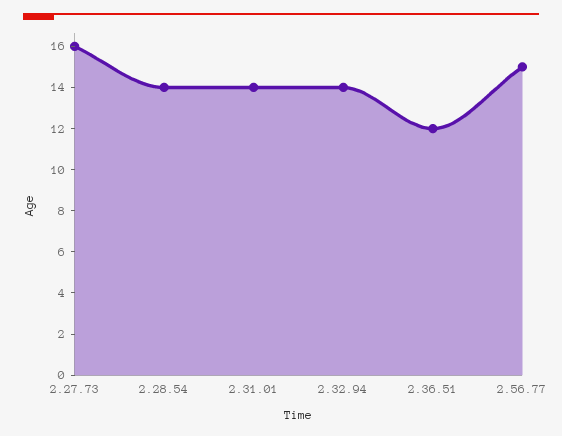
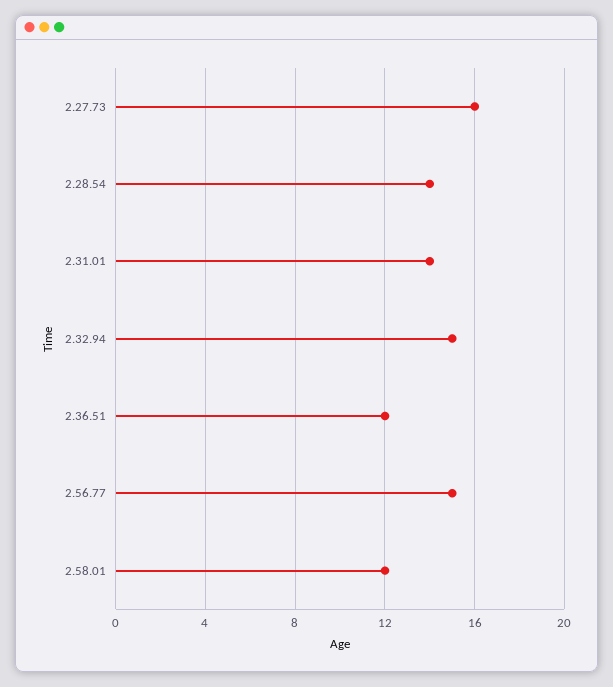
2.32.94: 14 -> 15
2.58.01: none -> 12

